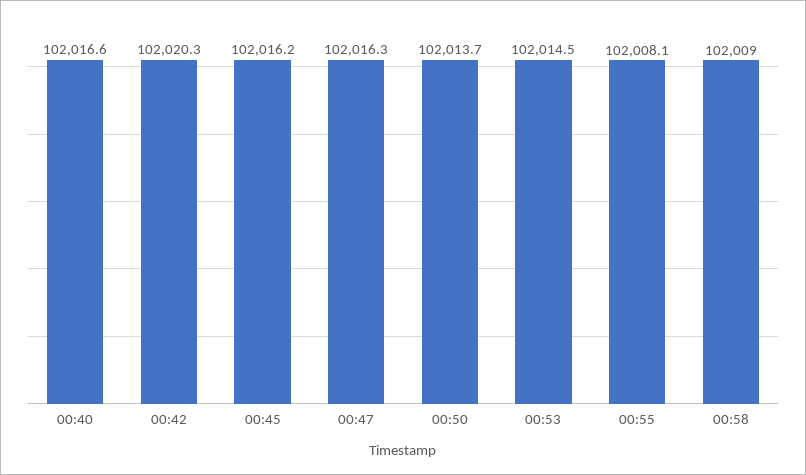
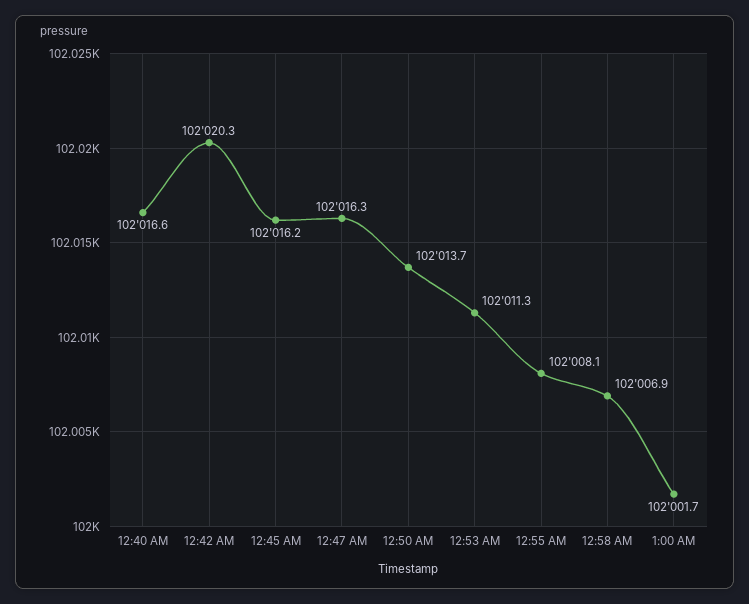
00:53: 102014.5 -> 102011.3
00:58: 102009 -> 102006.9
1:00 AM: none -> 102001.7

